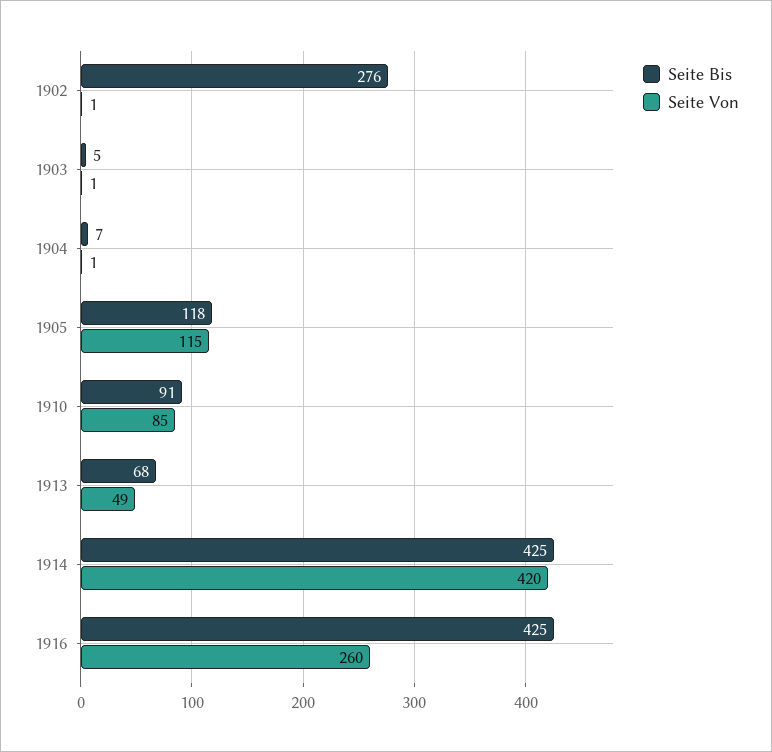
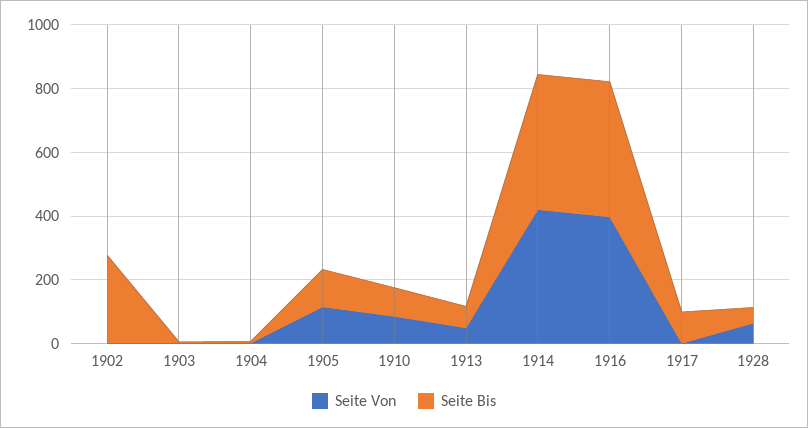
Seite Von, 1916: 260 -> 400
Seite Von, 1917: none -> 0
Seite Bis, 1917: none -> 100
Seite Von, 1928: none -> 50
Seite Bis, 1928: none -> 50

